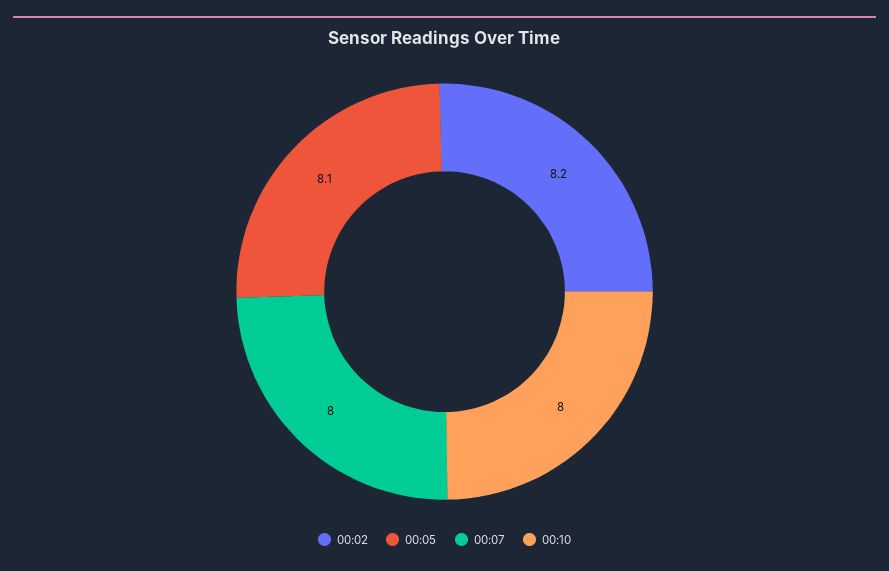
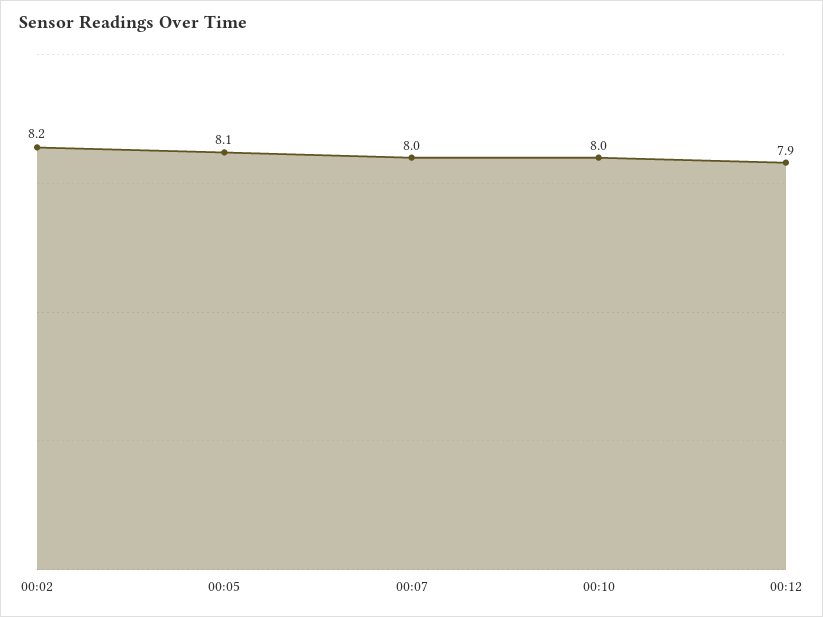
00:12: none -> 7.9

